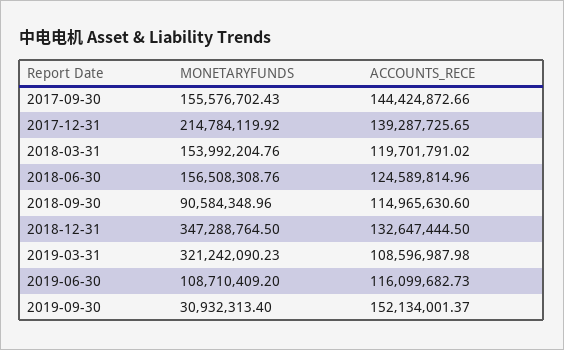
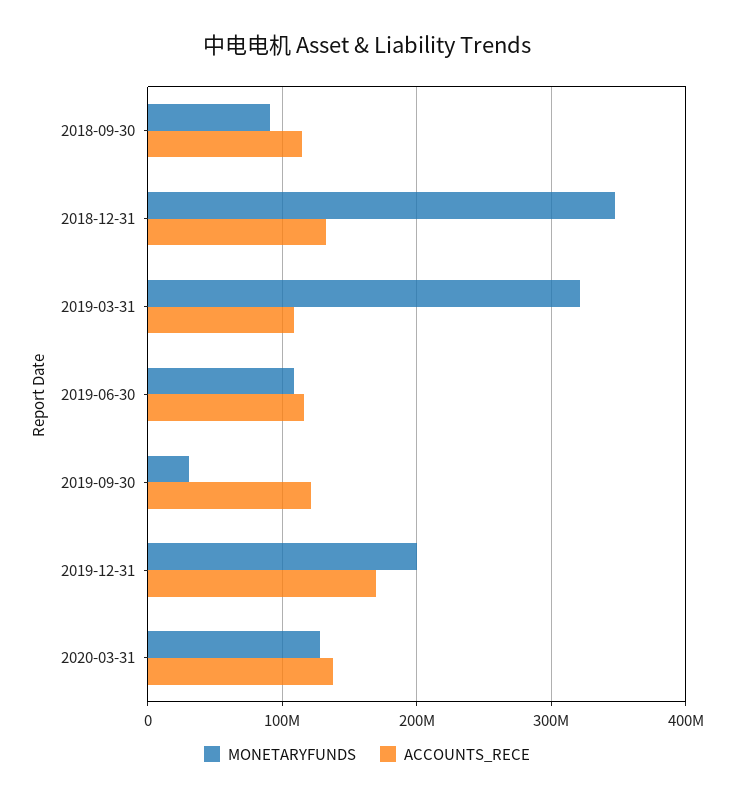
MONETARYFUNDS, 2017-09-30: 155576702.43 -> none
ACCOUNTS_RECE, 2017-09-30: 144424872.66 -> none
MONETARYFUNDS, 2017-12-31: 214784119.92 -> none
ACCOUNTS_RECE, 2017-12-31: 139287725.65 -> none
MONETARYFUNDS, 2018-03-31: 153992204.76 -> none
ACCOUNTS_RECE, 2018-03-31: 119701791.02 -> none
MONETARYFUNDS, 2018-06-30: 156508308.76 -> none
ACCOUNTS_RECE, 2018-06-30: 124589814.96 -> none
ACCOUNTS_RECE, 2019-09-30: 152134001.37 -> 120000000
MONETARYFUNDS, 2019-12-31: none -> 200000000
ACCOUNTS_RECE, 2019-12-31: none -> 170000000
MONETARYFUNDS, 2020-03-31: none -> 130000000
ACCOUNTS_RECE, 2020-03-31: none -> 140000000

